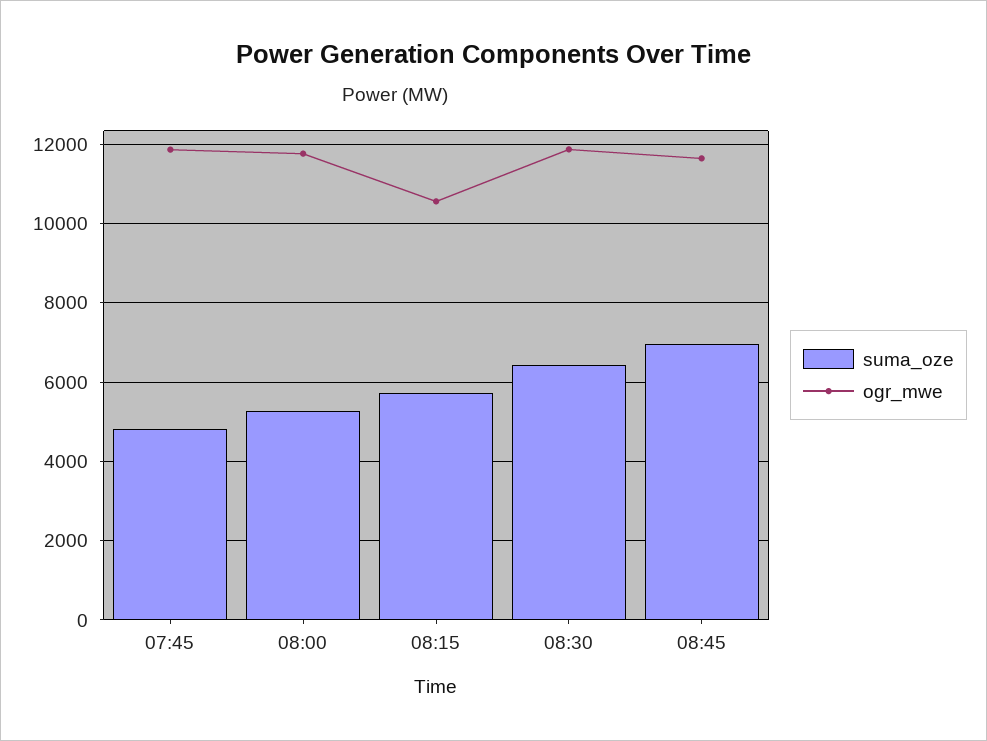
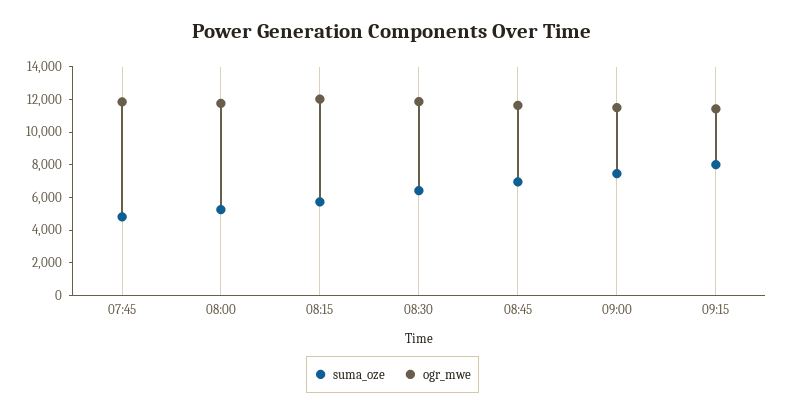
ogr_mwe, 08:15: 10600 -> 12000
suma_oze, 09:00: none -> 7500
ogr_mwe, 09:00: none -> 11500
suma_oze, 09:15: none -> 8000
ogr_mwe, 09:15: none -> 11500

